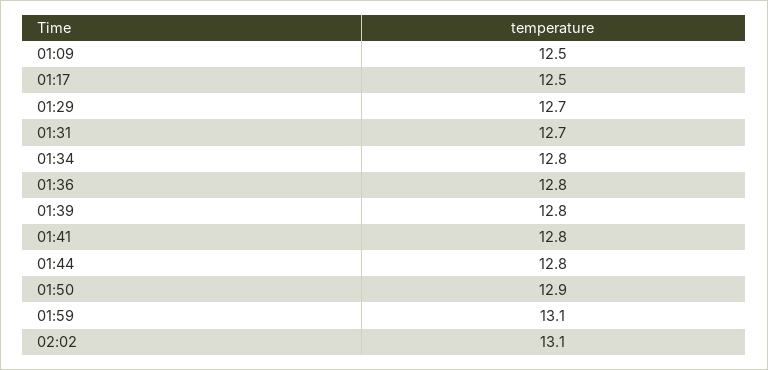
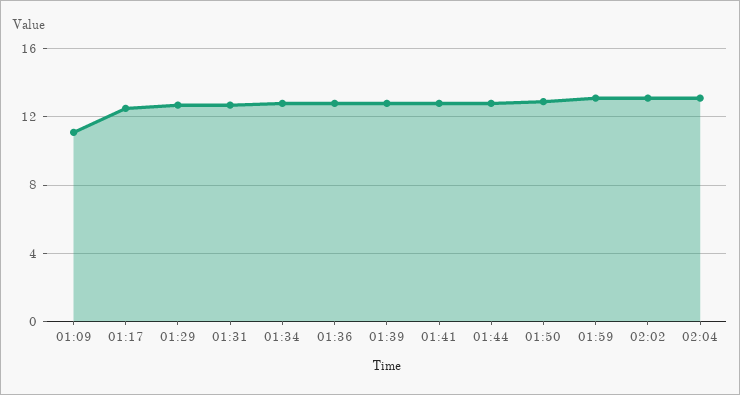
01:09: 12.5 -> 11
02:04: none -> 13

